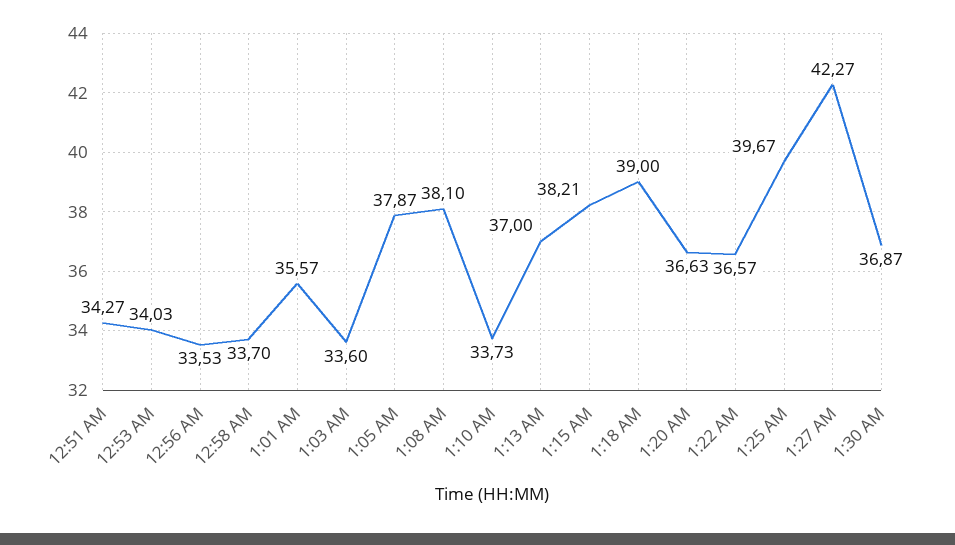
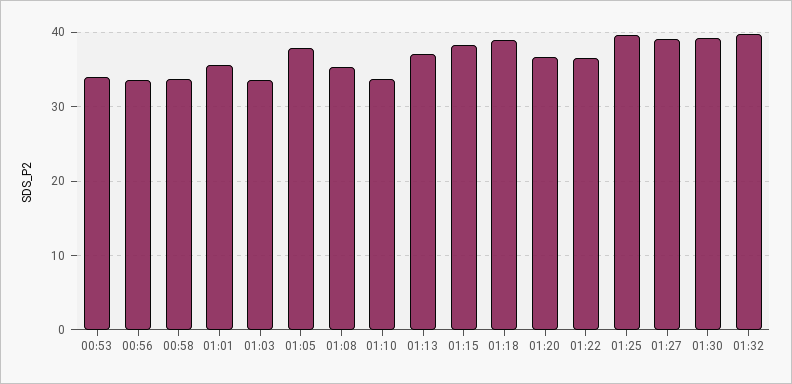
12:51 AM: 34.27 -> none
1:08 AM: 38.1 -> 35
1:27 AM: 42.27 -> 39
1:30 AM: 36.87 -> 39
01:32: none -> 40

